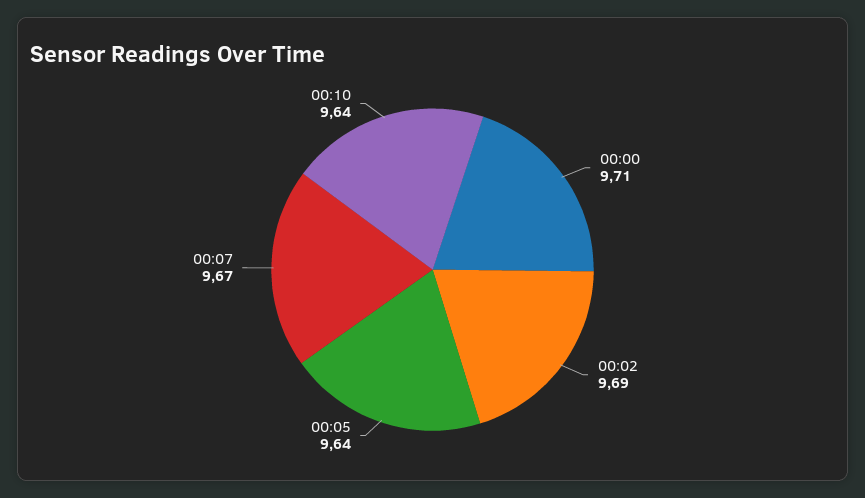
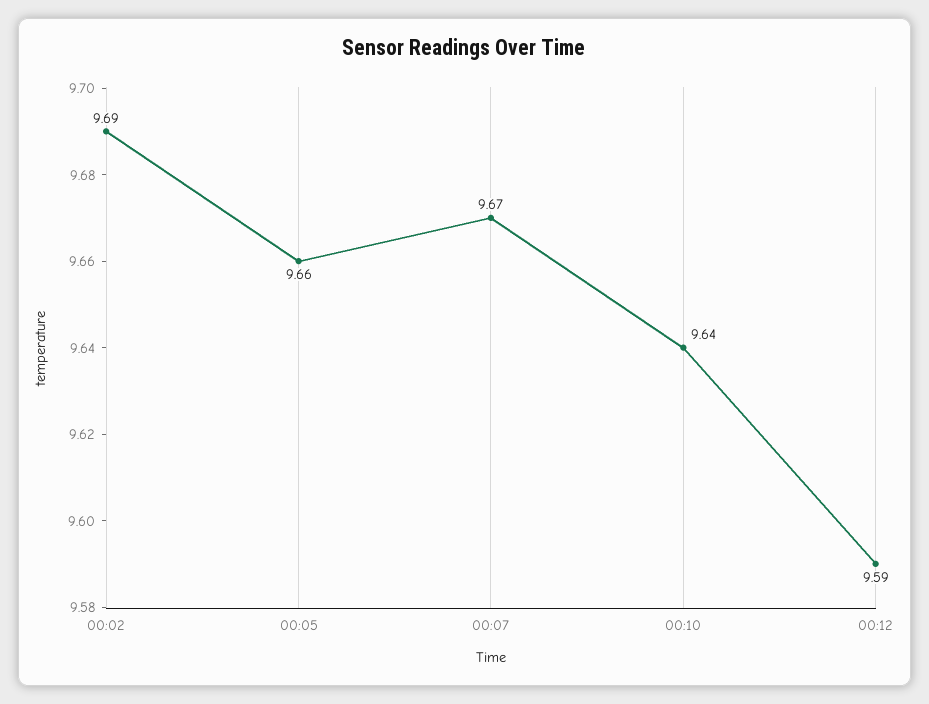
00:00: 9.71 -> none
00:05: 9.64 -> 9.66
00:12: none -> 9.59

